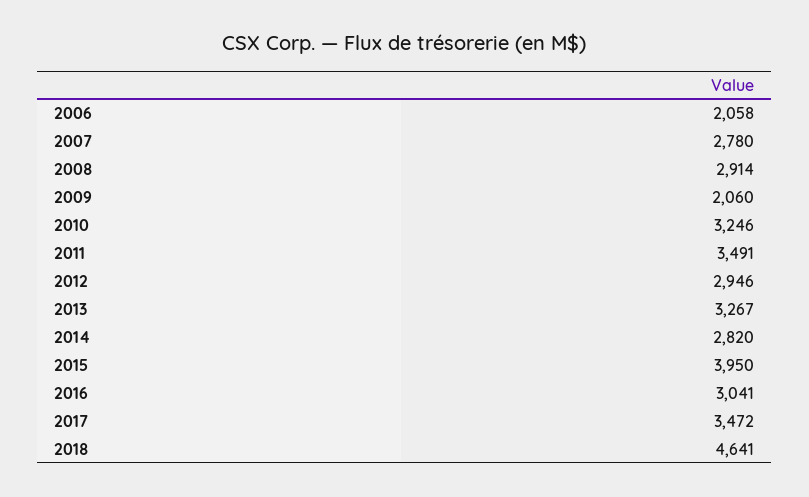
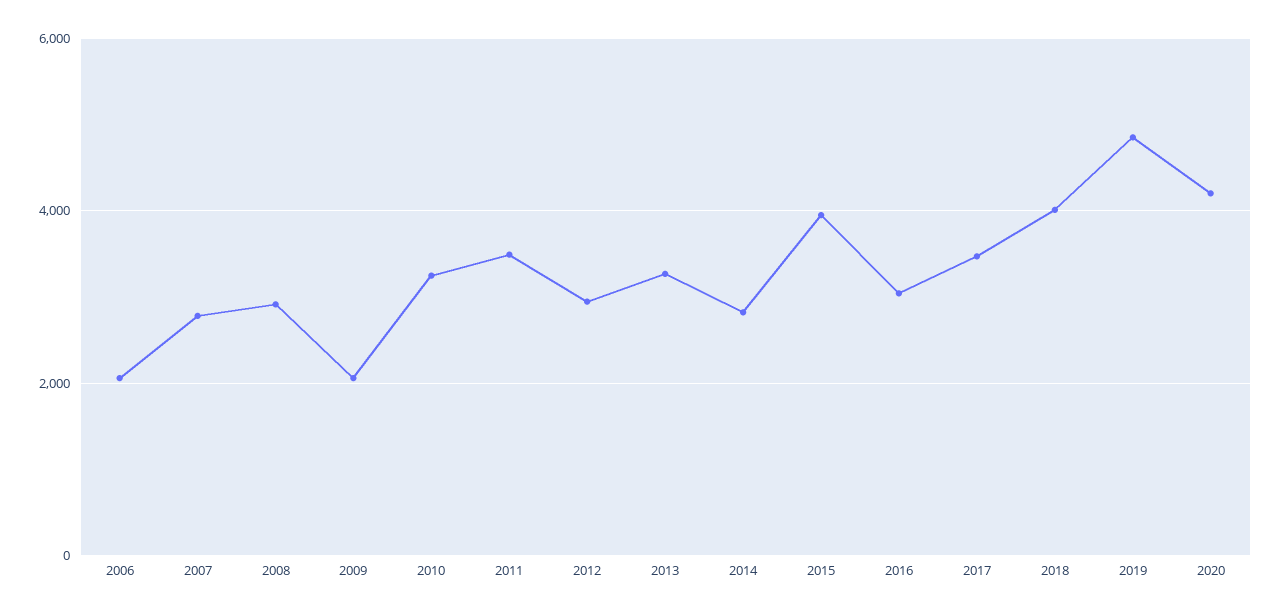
2018: 4641 -> 4000
2019: none -> 4800
2020: none -> 4200

